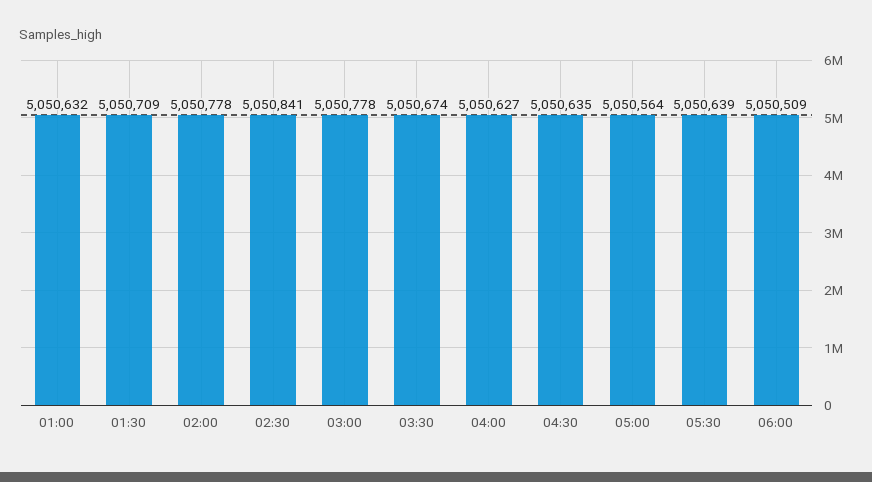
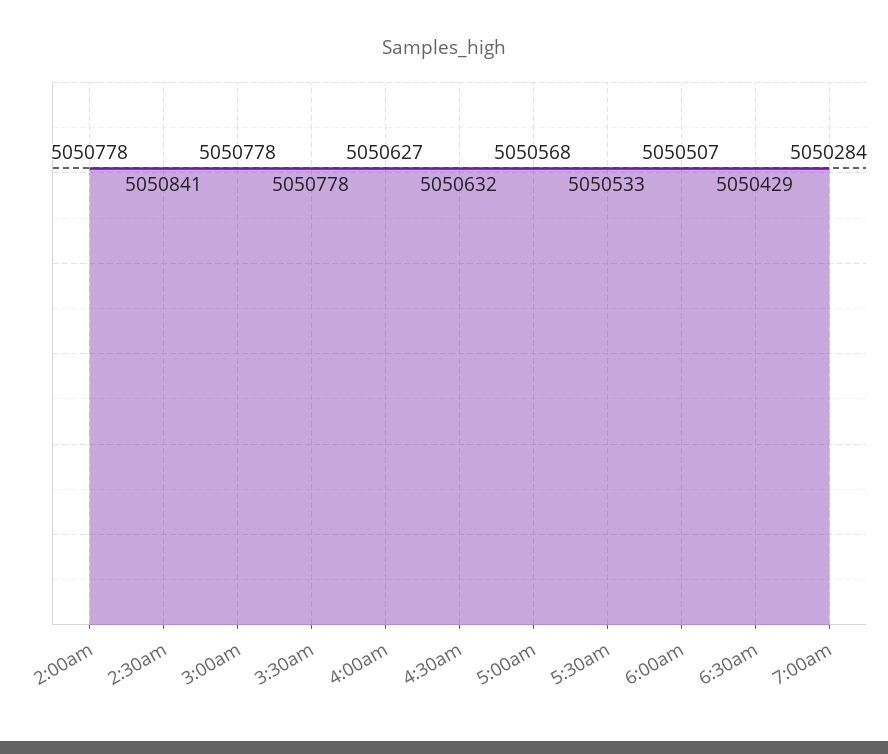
01:00: 5050632 -> none
01:30: 5050709 -> none
03:30: 5050674 -> 5050778
04:30: 5050635 -> 5050632
05:00: 5050564 -> 5050568
05:30: 5050639 -> 5050533
06:00: 5050509 -> 5050507
6:30am: none -> 5050429
7:00am: none -> 5050284

